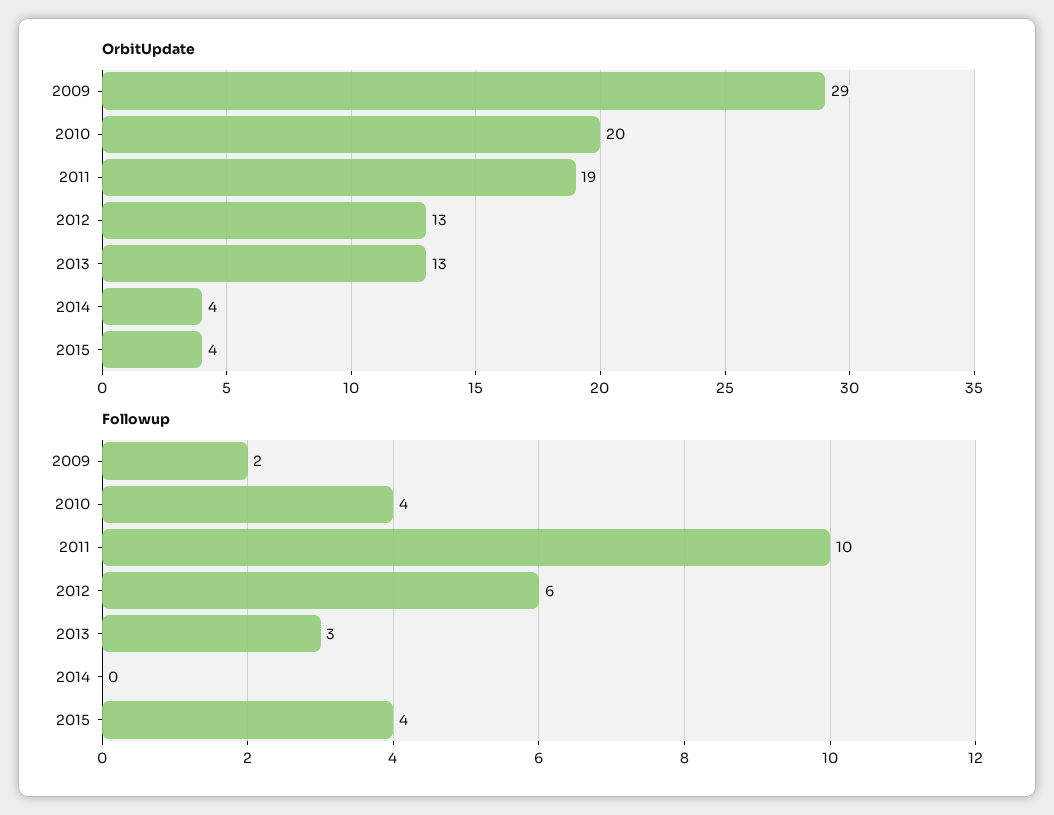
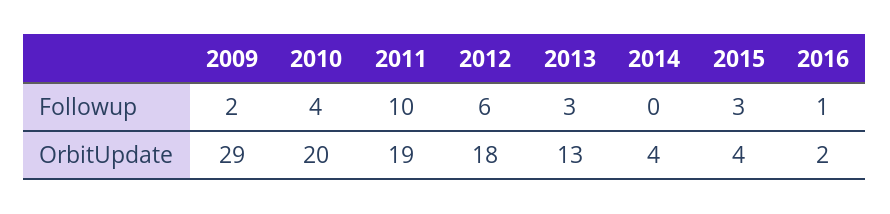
OrbitUpdate, 2012: 13 -> 18
Followup, 2015: 4 -> 3
Followup, 2016: none -> 1
OrbitUpdate, 2016: none -> 2

